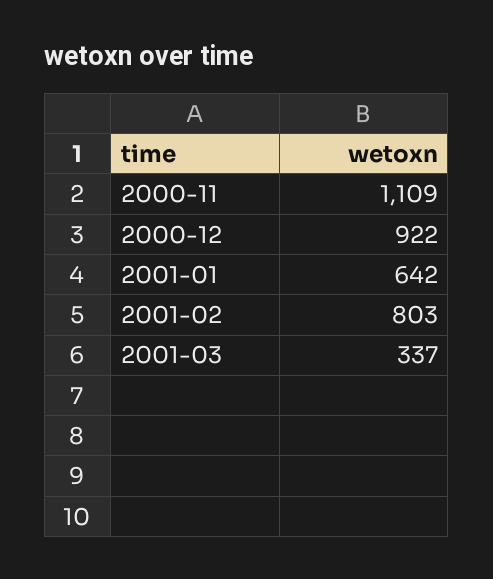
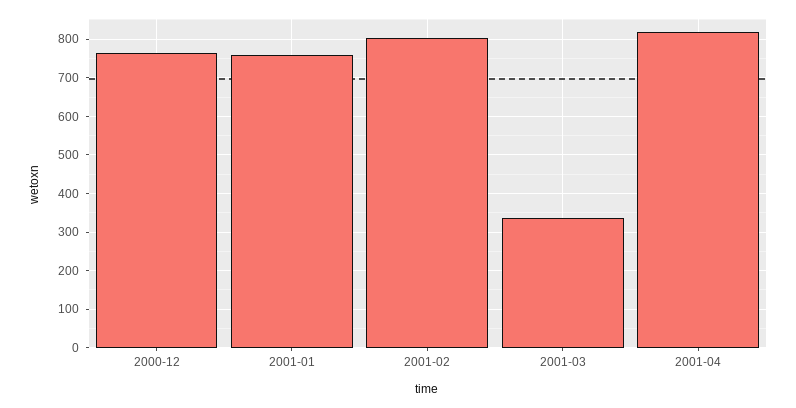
2000-11: 1109 -> none
2000-12: 922 -> 760
2001-01: 642 -> 760
2001-04: none -> 820

